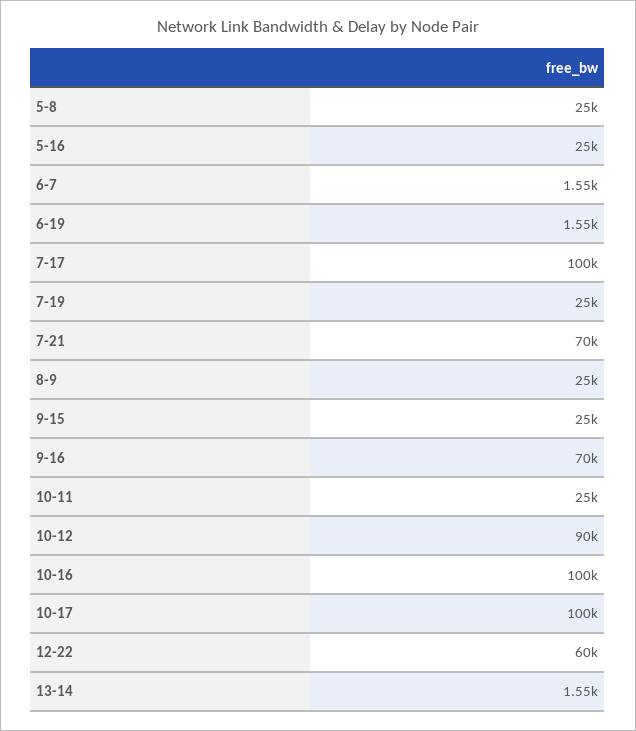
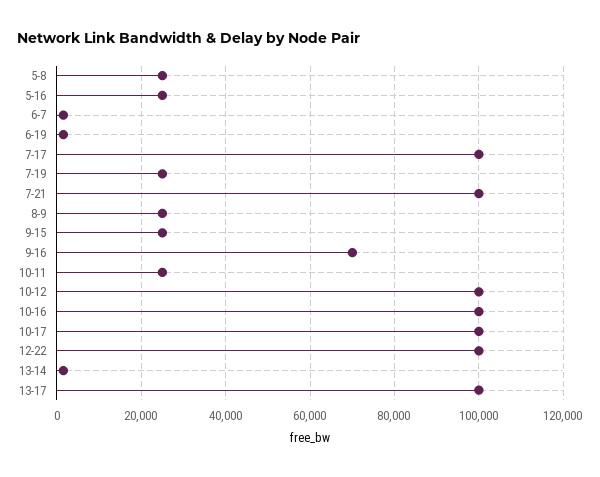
7-21: 70000 -> 100000
10-12: 90000 -> 100000
12-22: 60000 -> 100000
13-17: none -> 100000

